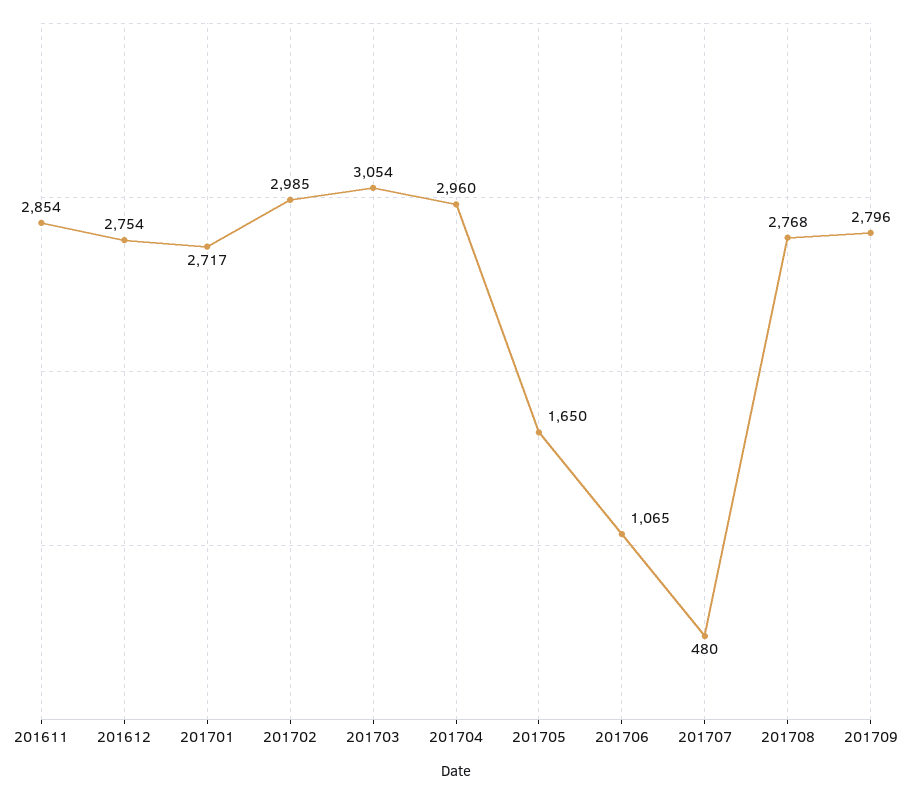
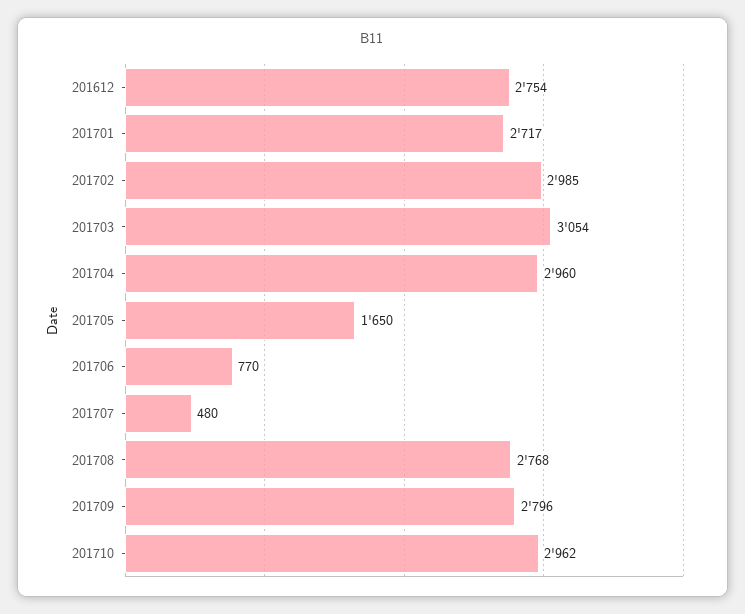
201611: 2854 -> none
201706: 1065 -> 770
201710: none -> 2962

